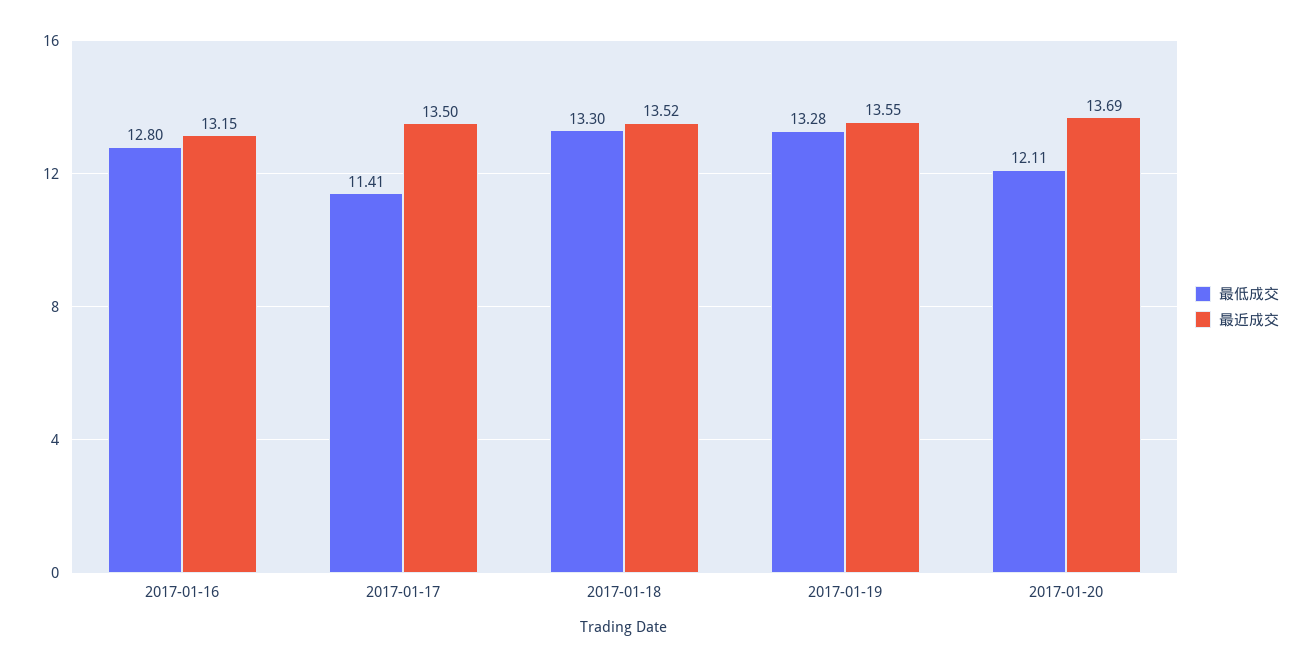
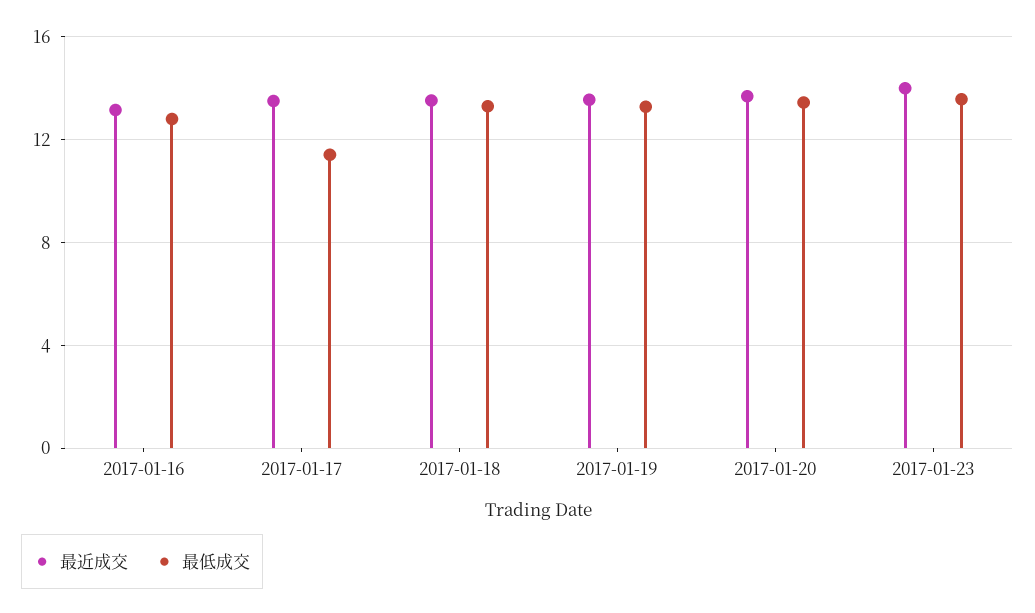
最低成交, 2017-01-20: 12.11 -> 13.5
最近成交, 2017-01-23: none -> 14
最低成交, 2017-01-23: none -> 13.5

